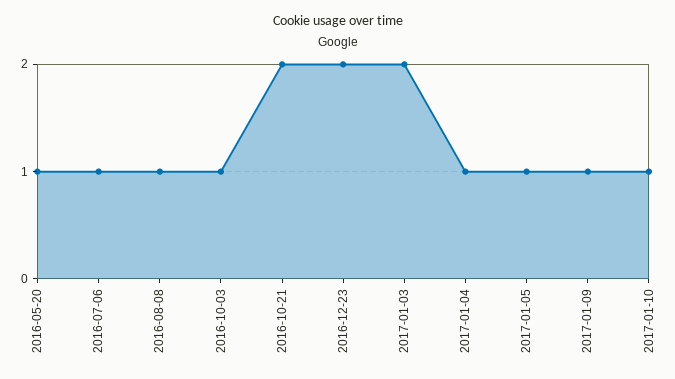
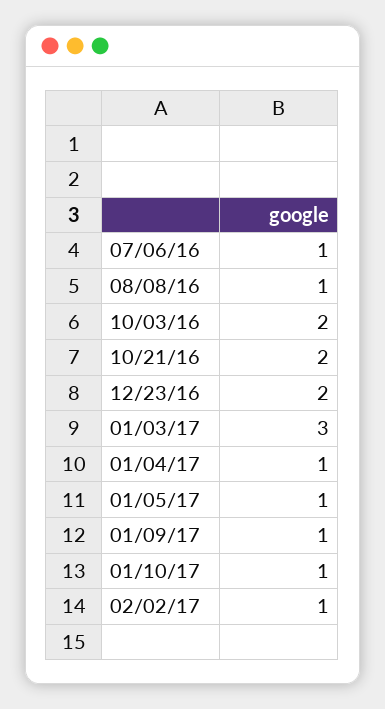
2016-05-20: 1 -> none
2016-10-03: 1 -> 2
2017-01-03: 2 -> 3
02/02/17: none -> 1

